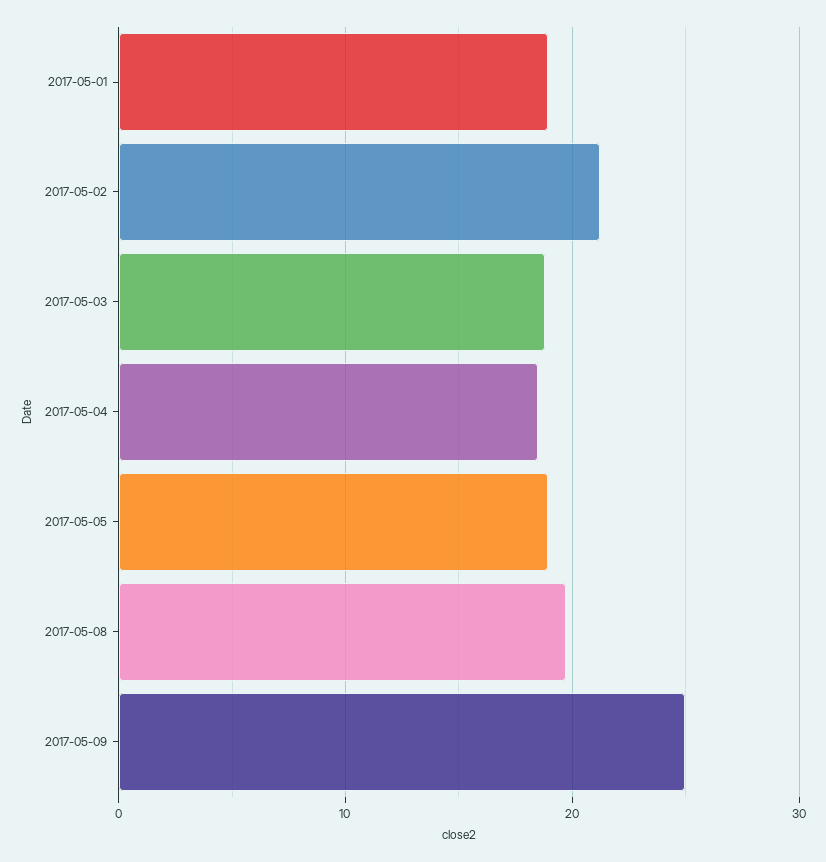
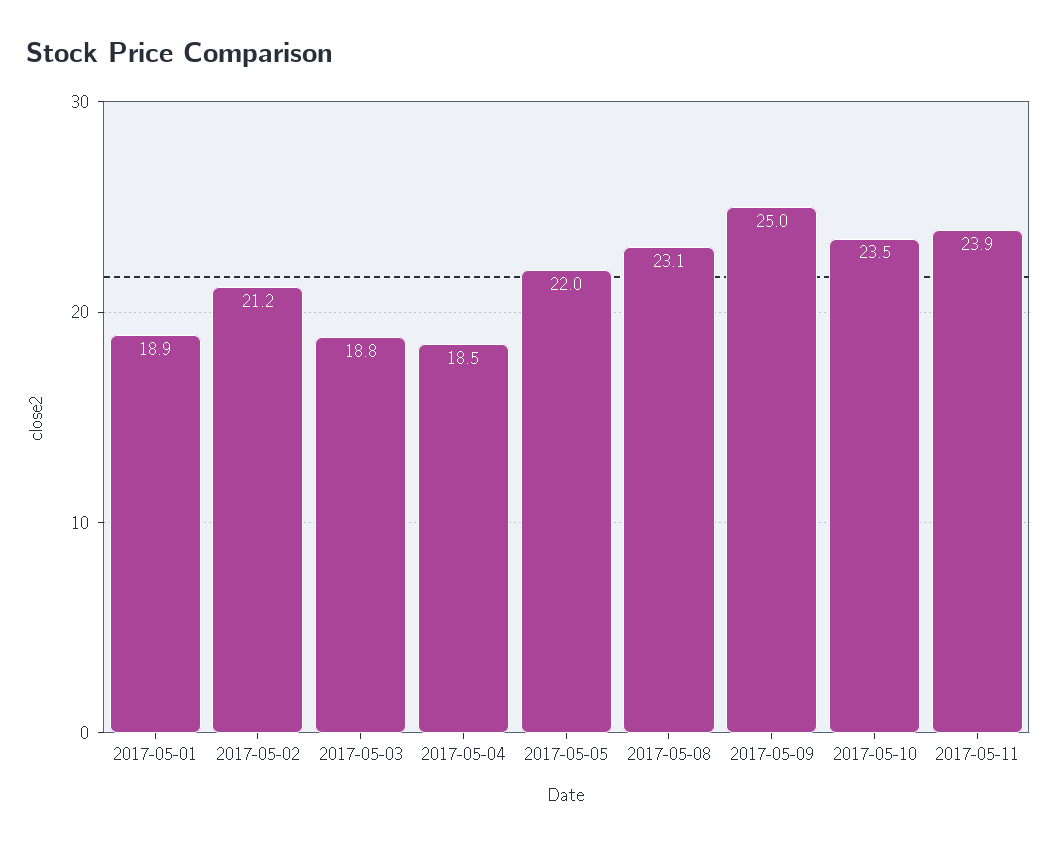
2017-05-05: 19 -> 22
2017-05-08: 20 -> 23.1
2017-05-10: none -> 23.5
2017-05-11: none -> 23.9

